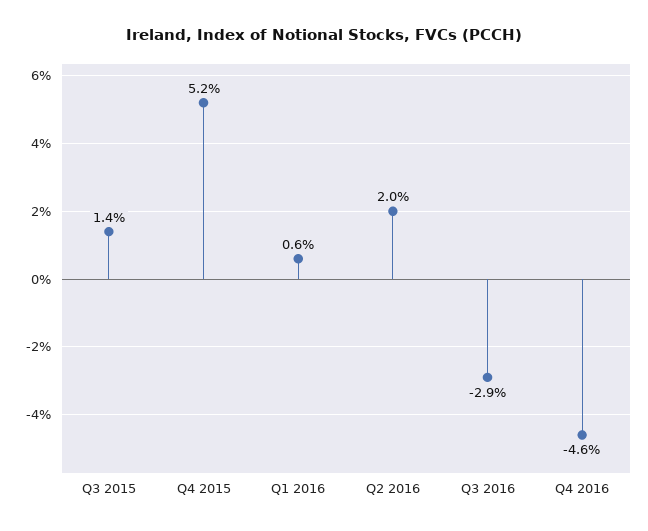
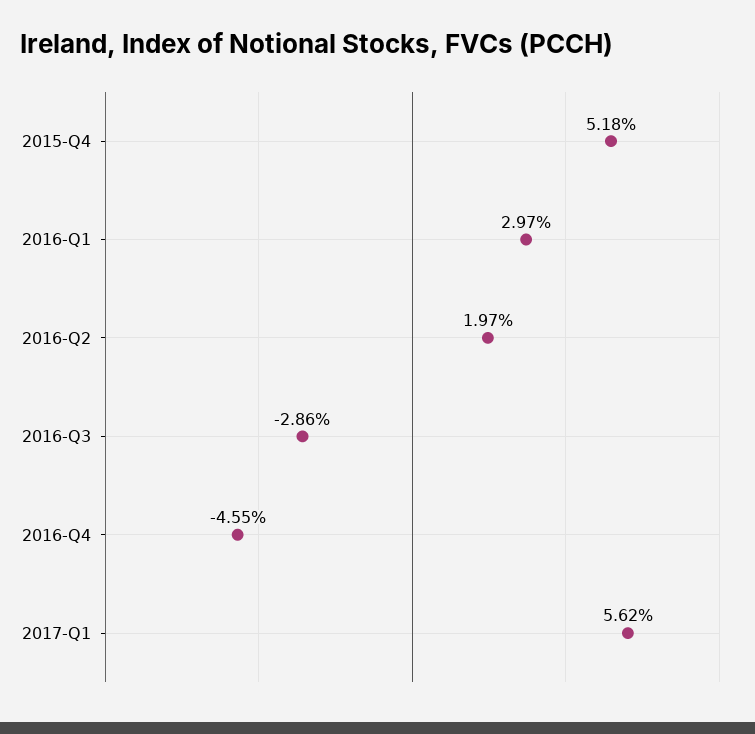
Q3 2015: 1.4 -> none
Q1 2016: 0.6 -> 2.97
2017-Q1: none -> 5.62

